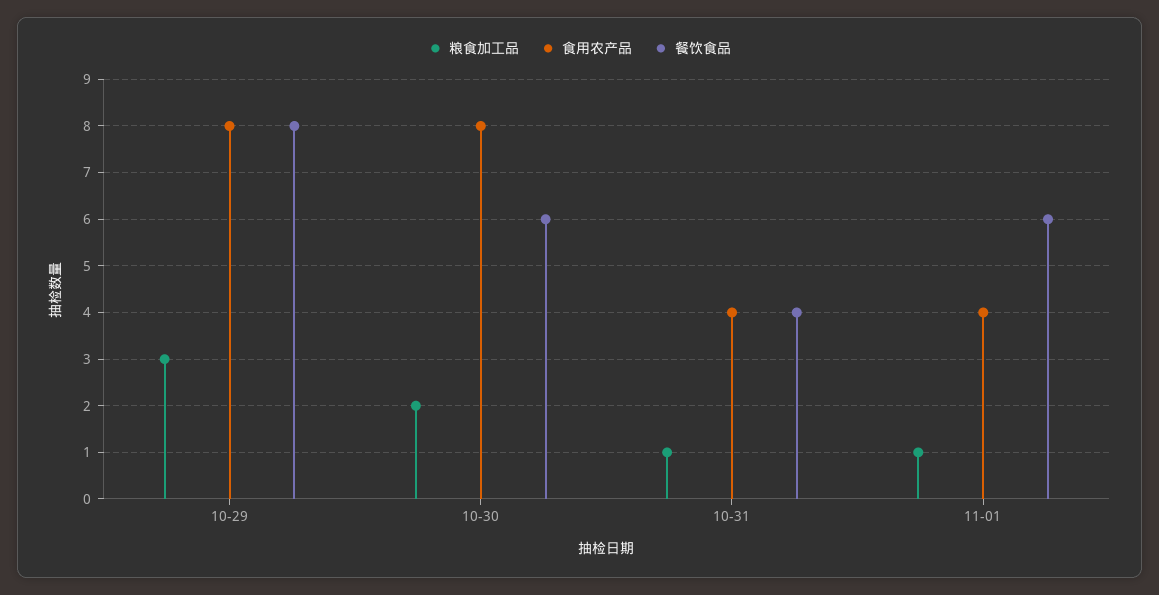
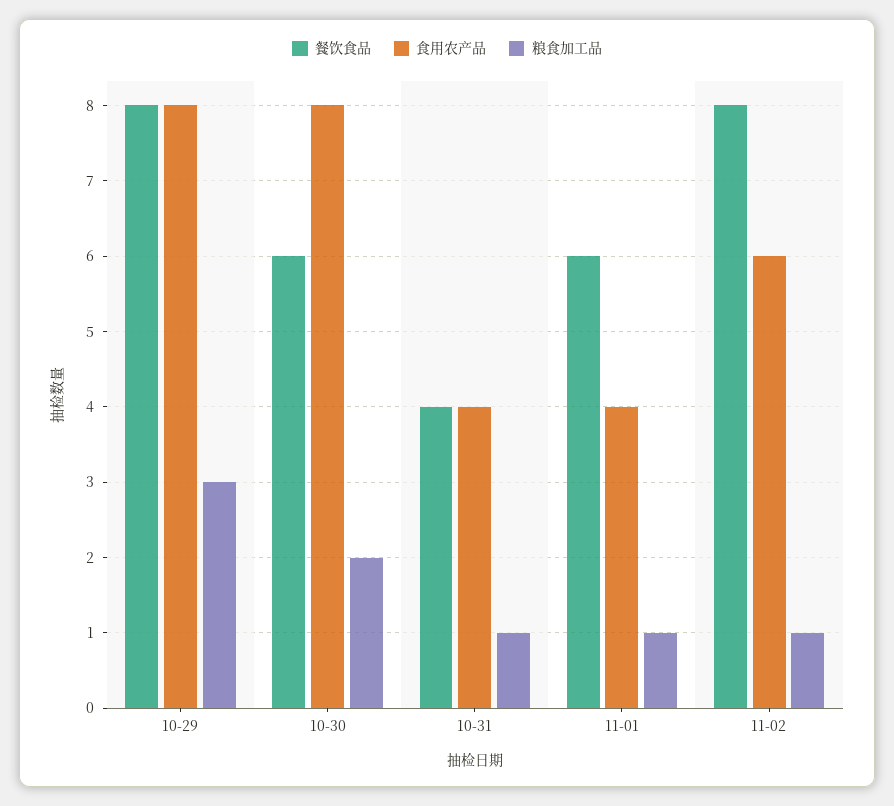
餐饮食品, 11-02: none -> 8
食用农产品, 11-02: none -> 6
粮食加工品, 11-02: none -> 1

